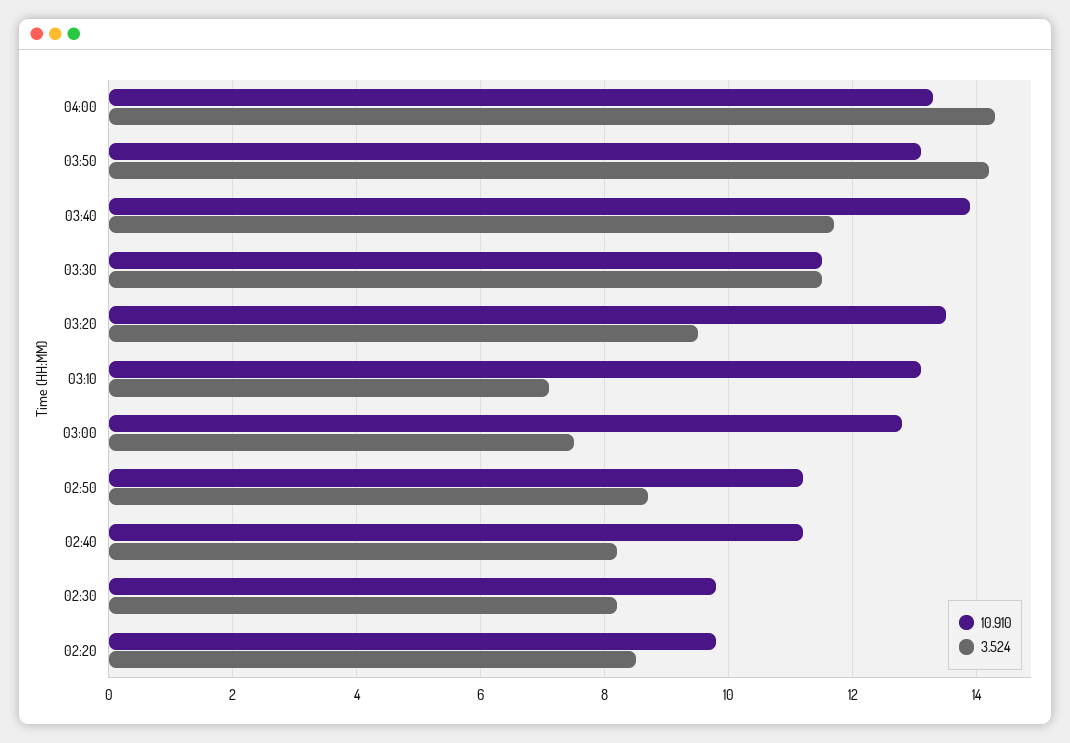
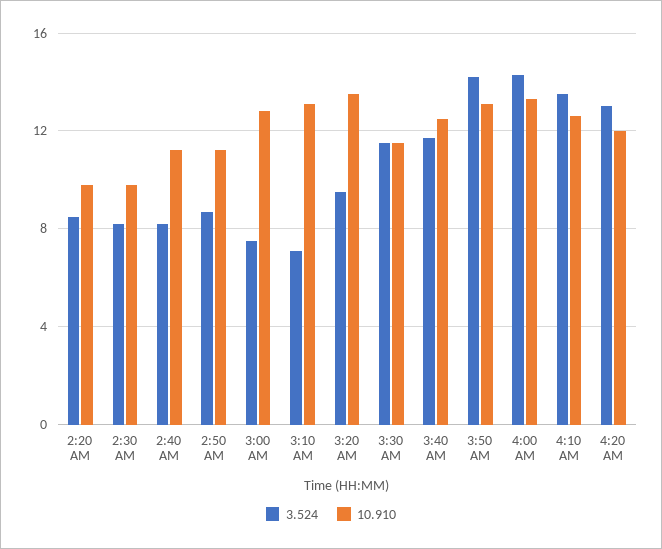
10.910, 03:40: 14 -> 12.5
3.524, 4:10 AM: none -> 13.5
10.910, 4:10 AM: none -> 12.5
3.524, 4:20 AM: none -> 13
10.910, 4:20 AM: none -> 12

